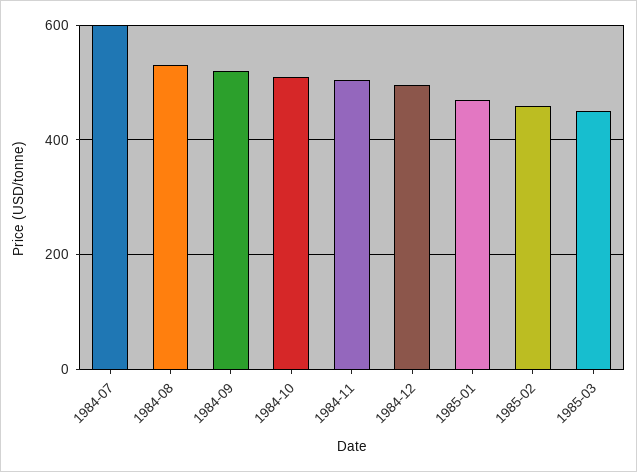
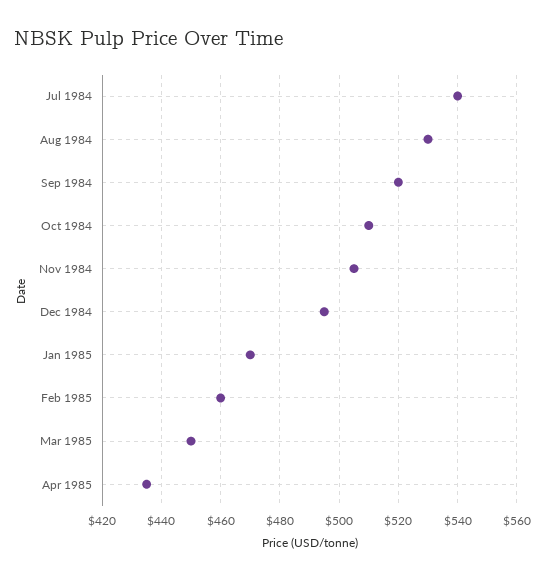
1984-07: 600 -> 540
Apr 1985: none -> 435

